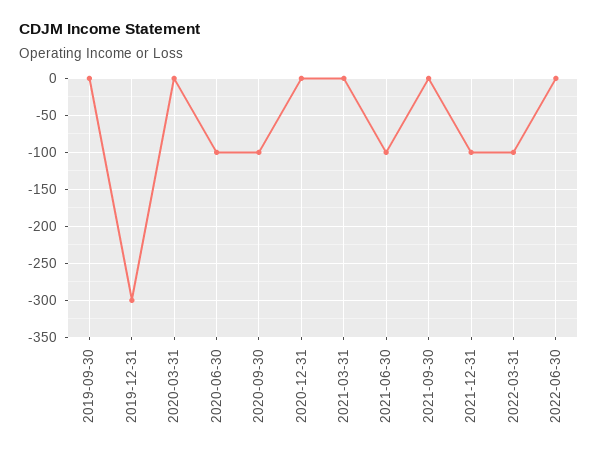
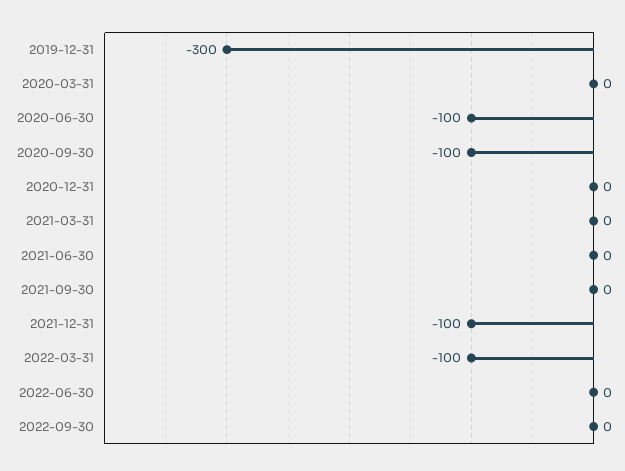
2019-09-30: 0 -> none
2021-06-30: -100 -> 0
2022-09-30: none -> 0

